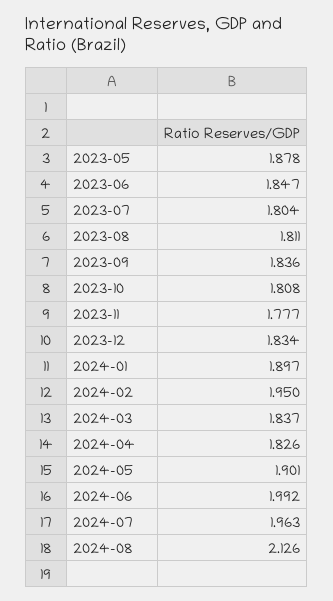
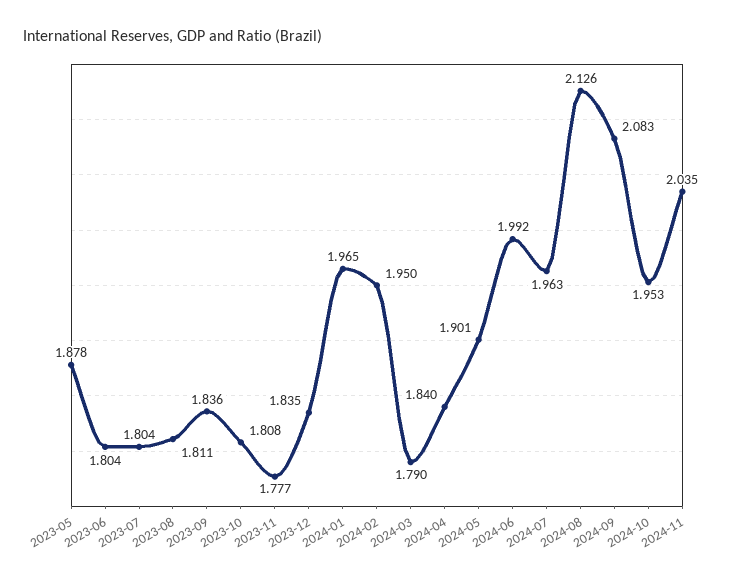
2023-06: 1.847 -> 1.804
2023-12: 1.834 -> 1.835
2024-01: 1.897 -> 1.965
2024-03: 1.837 -> 1.79
2024-04: 1.826 -> 1.84
2024-09: none -> 2.083
2024-10: none -> 1.953
2024-11: none -> 2.035

